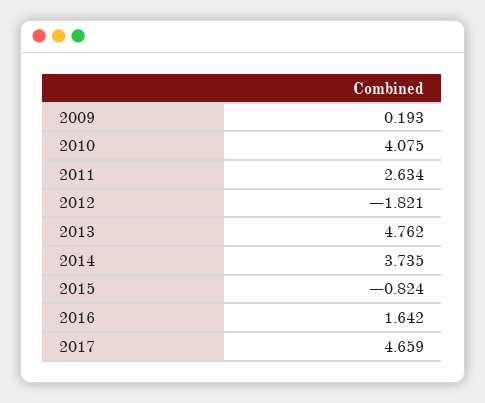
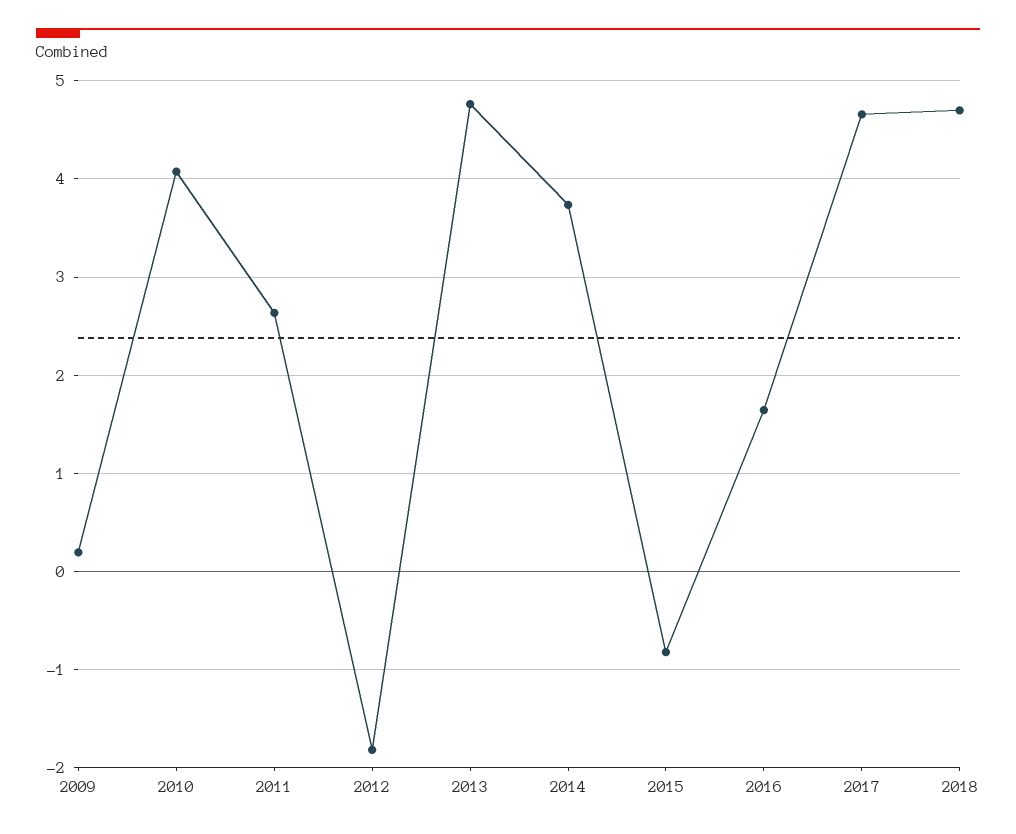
2018: none -> 4.7

